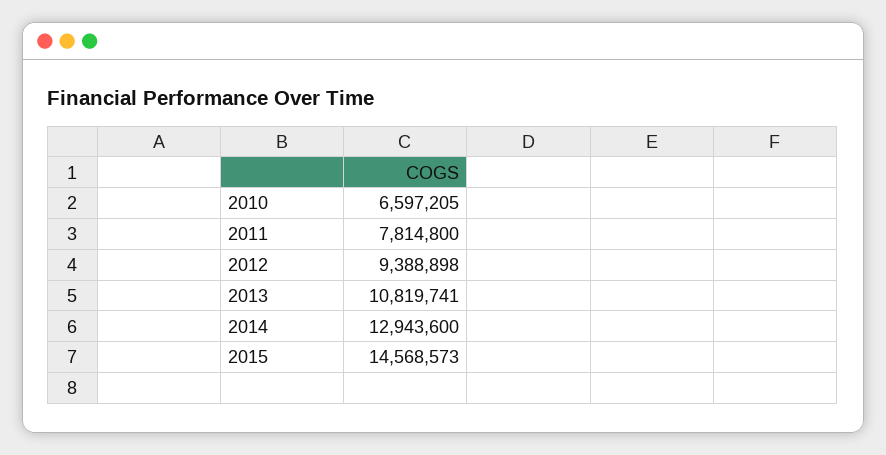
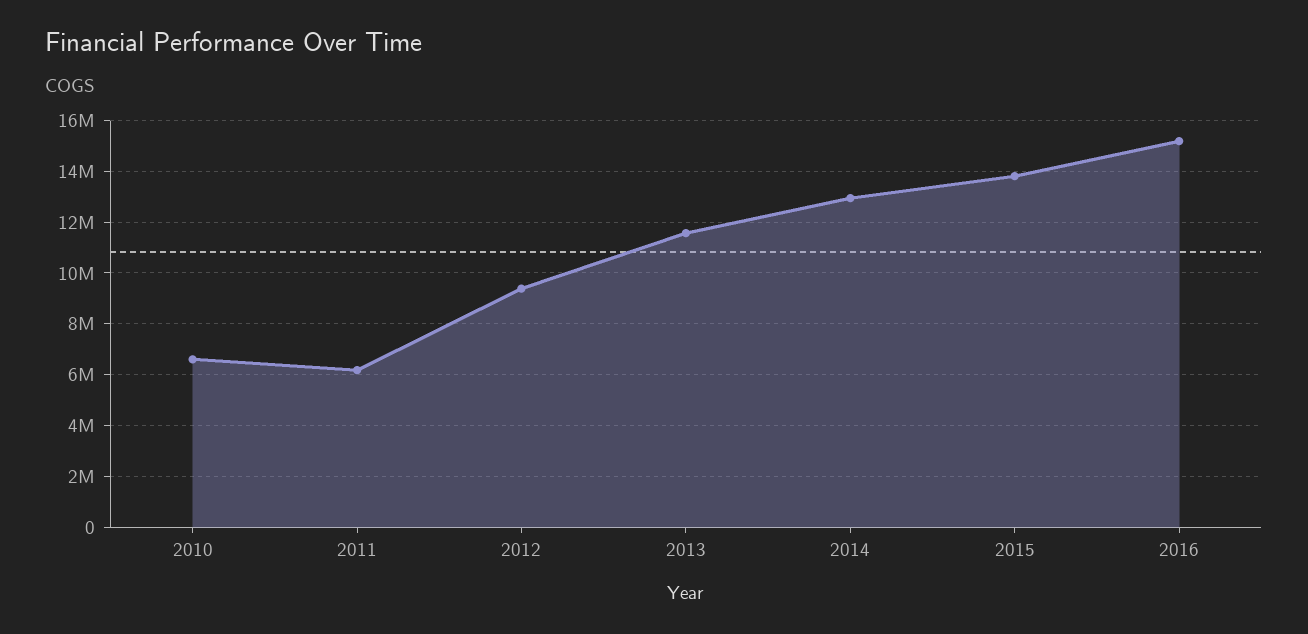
2011: 7814800 -> 6250000
2013: 10819741 -> 11500000
2015: 14568573 -> 13750000
2016: none -> 15250000

